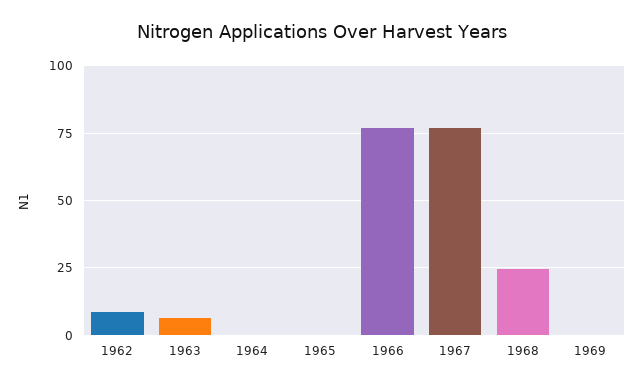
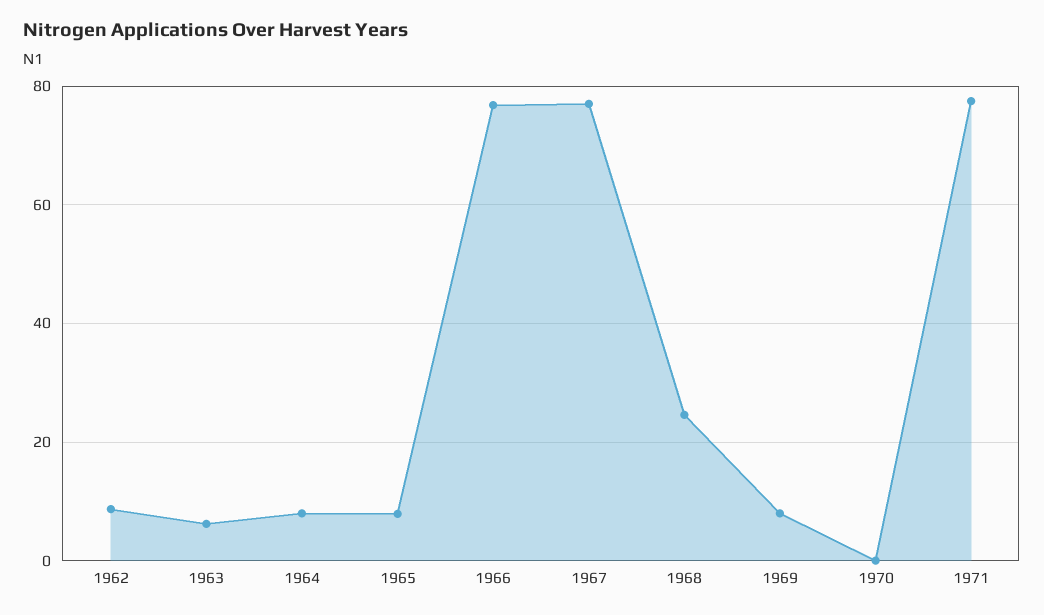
1964: 0 -> 8
1965: 0 -> 8
1969: 0 -> 8
1970: none -> 0
1971: none -> 78

